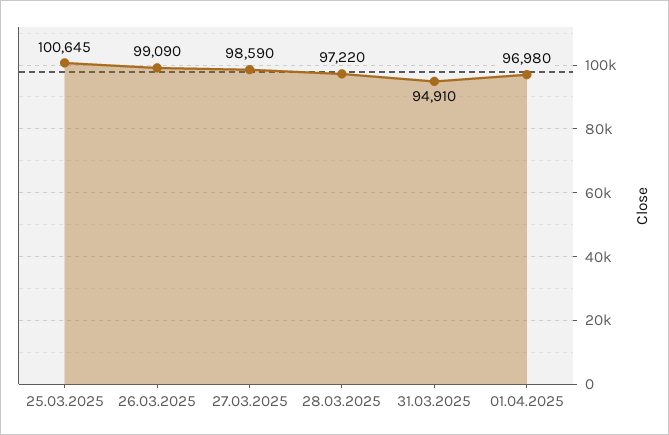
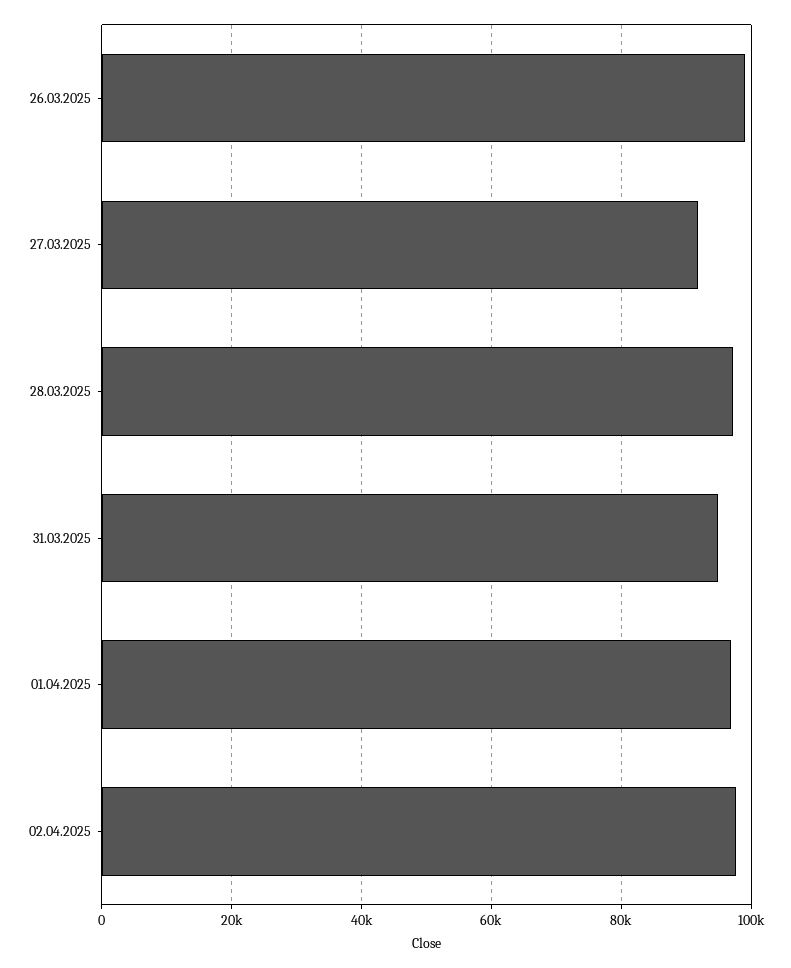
25.03.2025: 100645 -> none
27.03.2025: 98590 -> 92000
02.04.2025: none -> 98000

